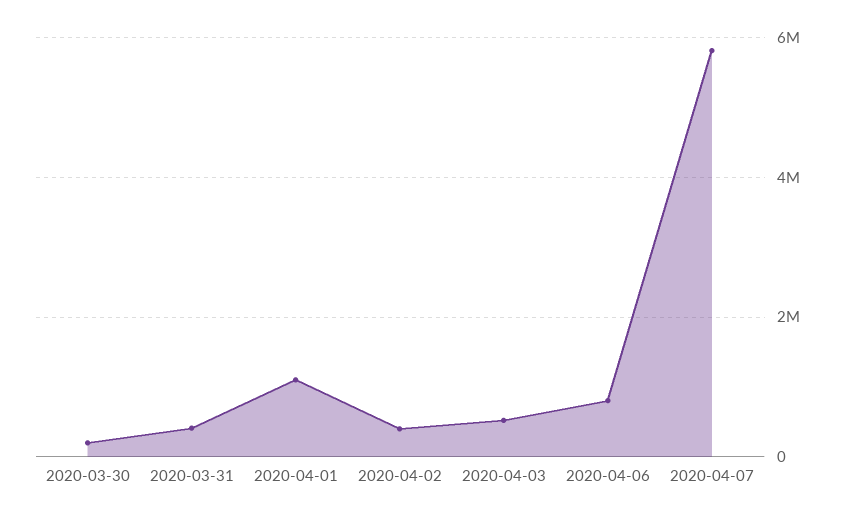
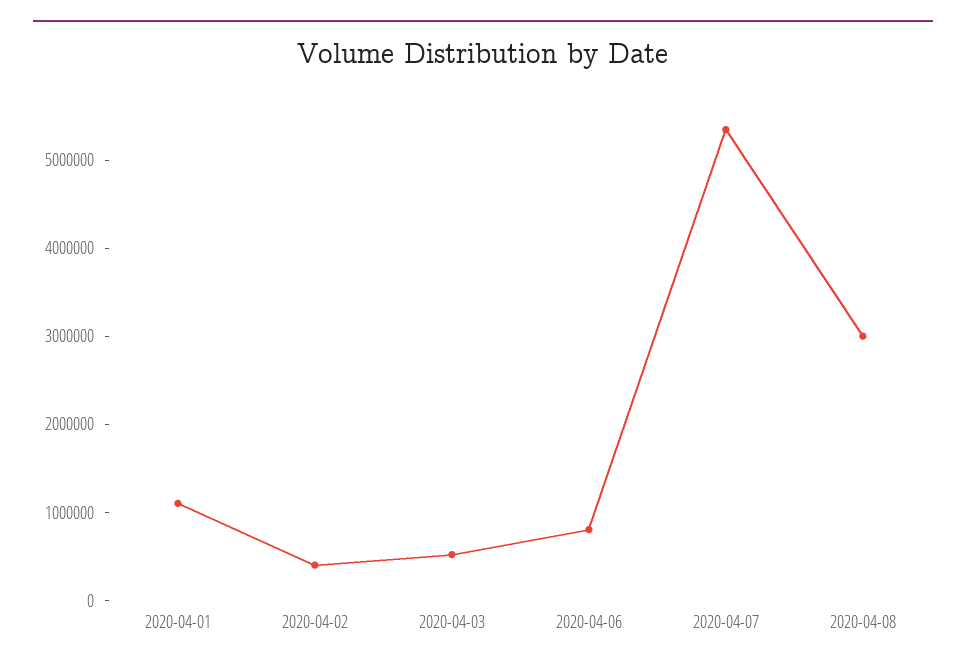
2020-03-30: 200000 -> none
2020-03-31: 400000 -> none
2020-04-07: 5800000 -> 5400000
2020-04-08: none -> 3000000

